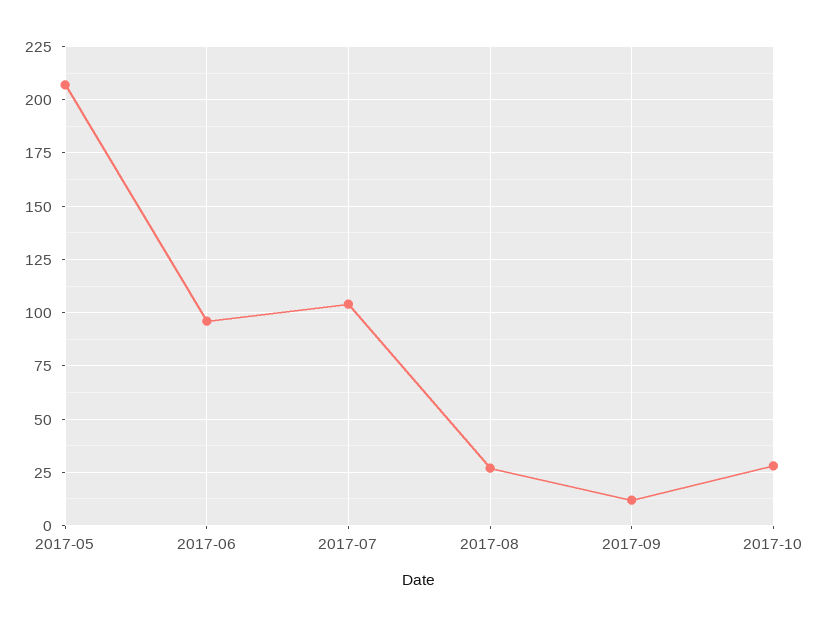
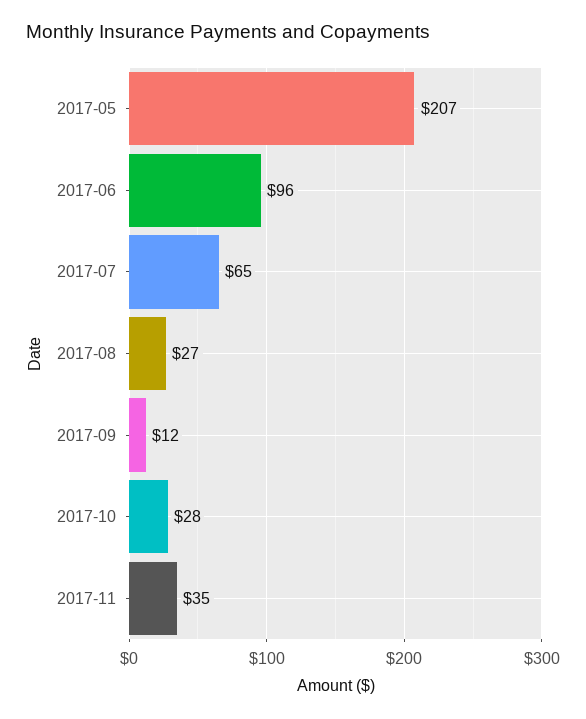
2017-07: 105 -> 65
2017-11: none -> 35

